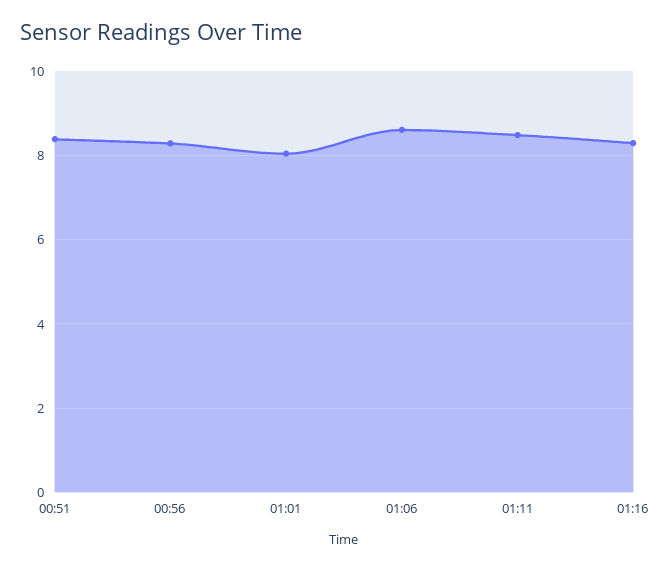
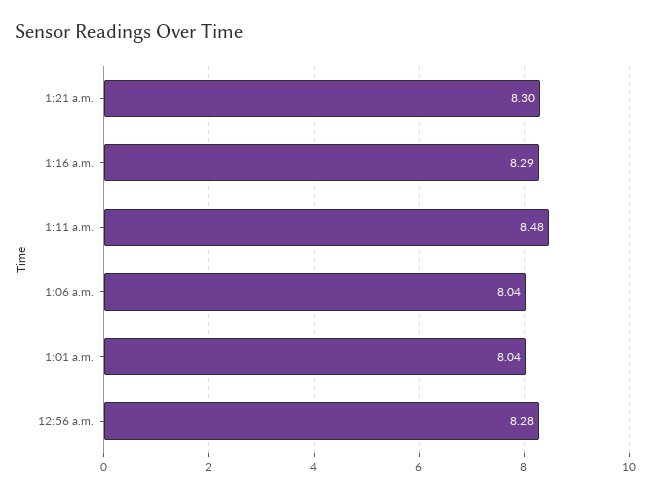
00:51: 8.4 -> none
01:06: 8.6 -> 8.04
1:21 a.m.: none -> 8.3

